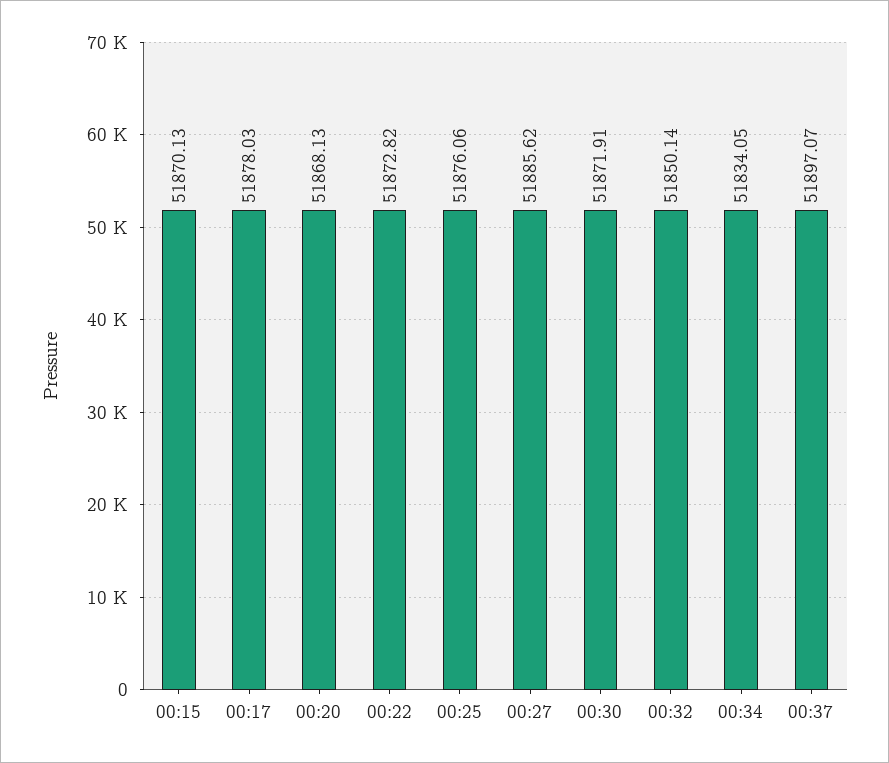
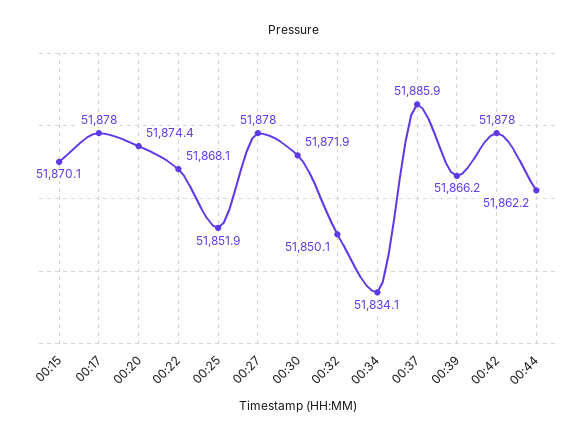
00:20: 51868.13 -> 51874.4
00:22: 51872.82 -> 51868.1
00:25: 51876.06 -> 51851.9
00:27: 51885.62 -> 51878
00:37: 51897.07 -> 51885.9
00:39: none -> 51866.2
00:42: none -> 51878
00:44: none -> 51862.2

